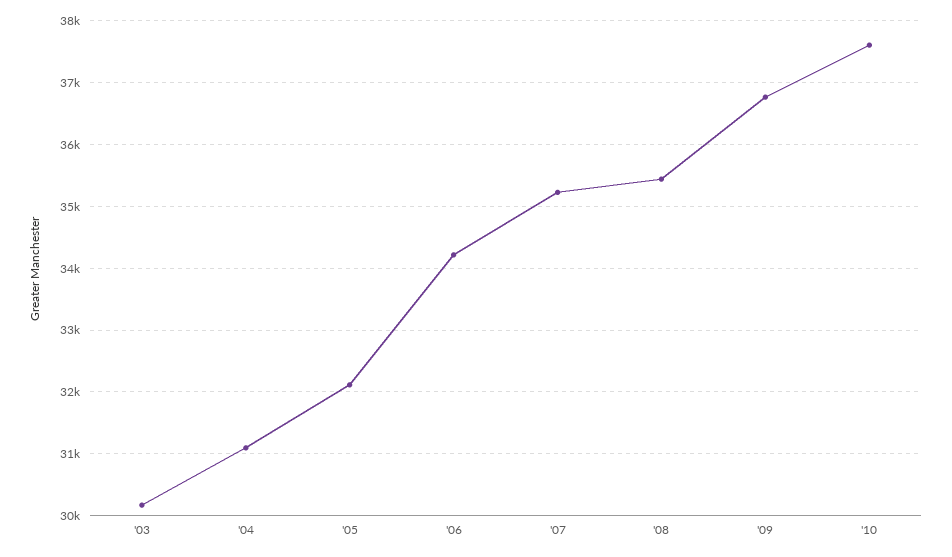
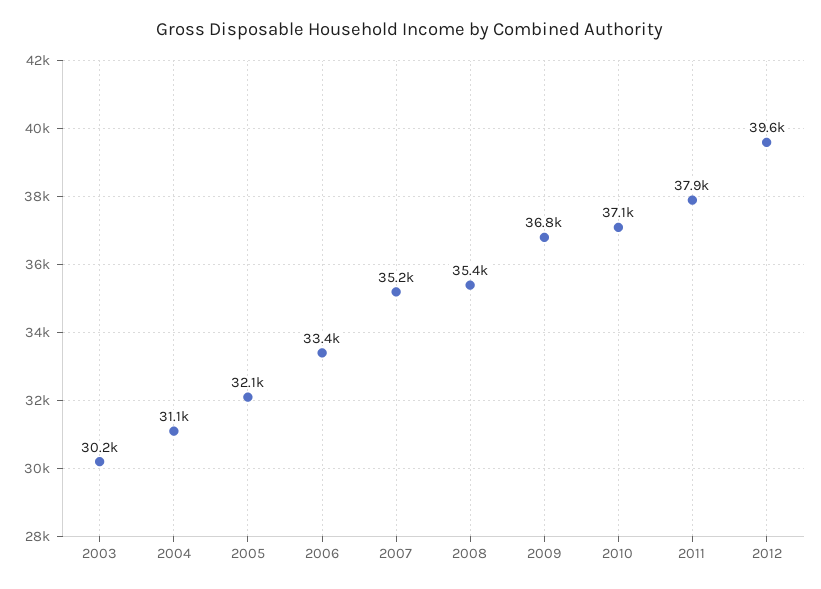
'06: 34200 -> 33400
'10: 37600 -> 37100
2011: none -> 37900
2012: none -> 39600

